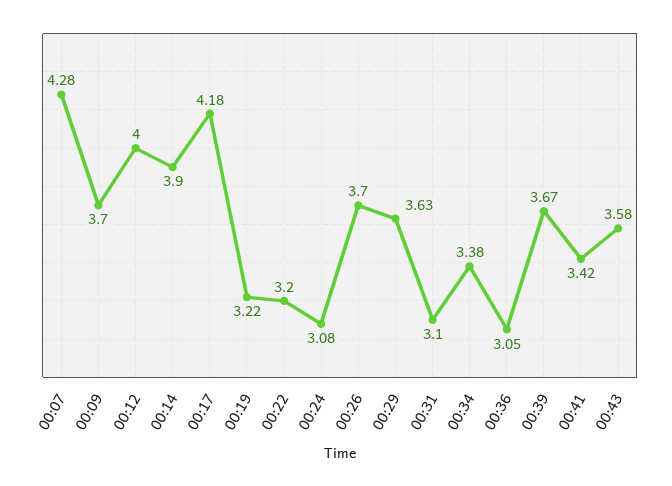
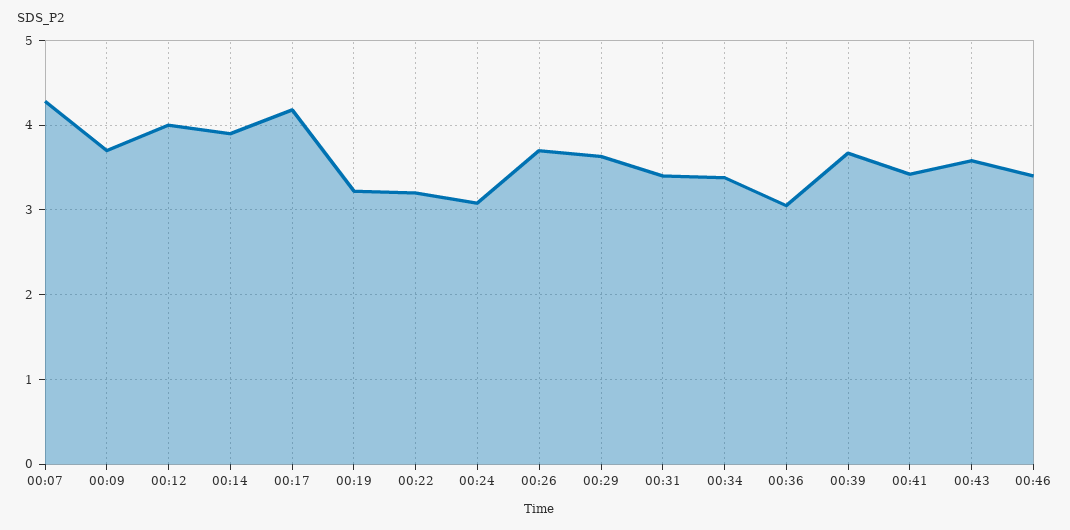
00:31: 3.1 -> 3.4
00:46: none -> 3.4

